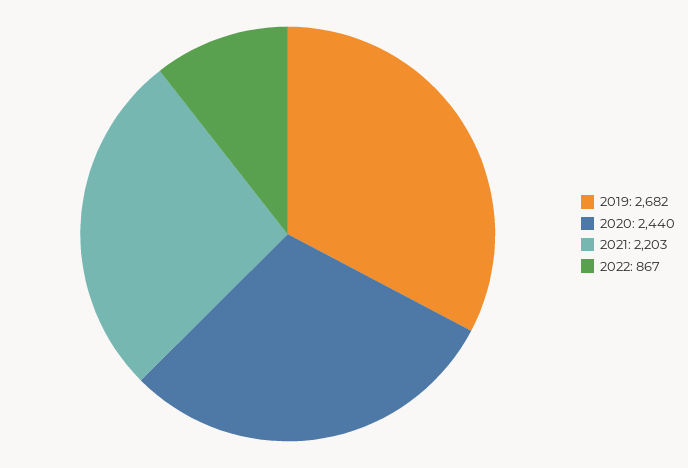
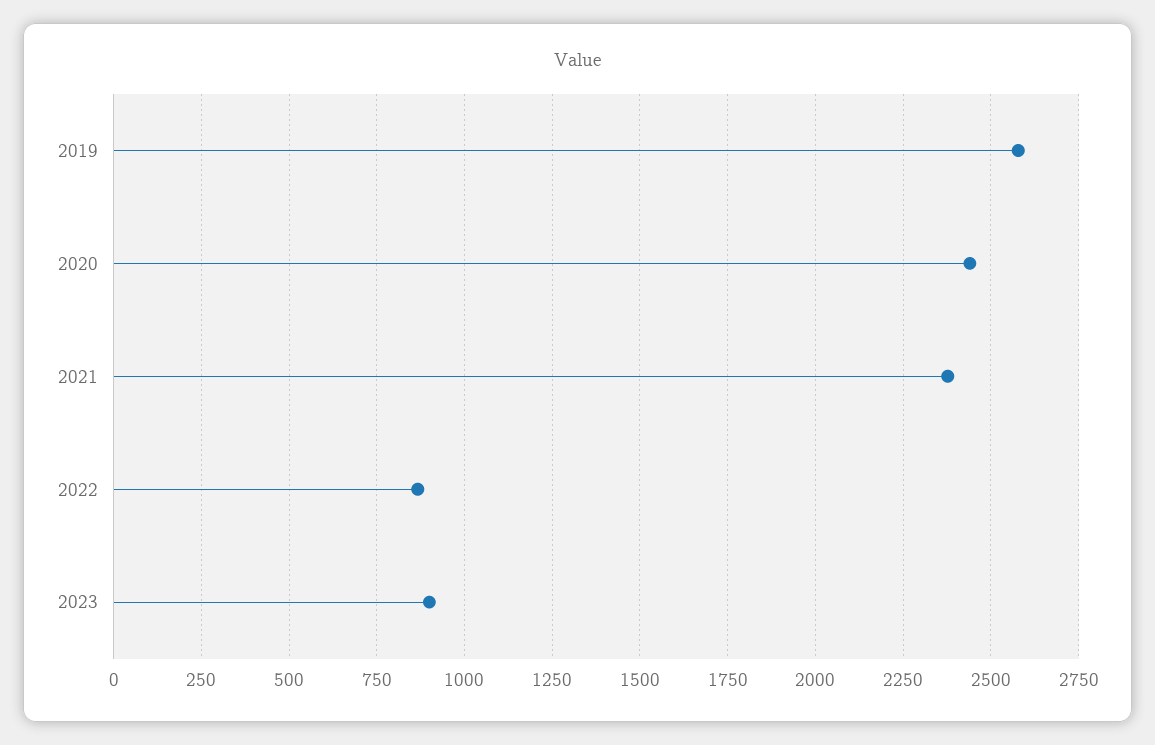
2019: 2682 -> 2575
2021: 2203 -> 2375
2023: none -> 900

